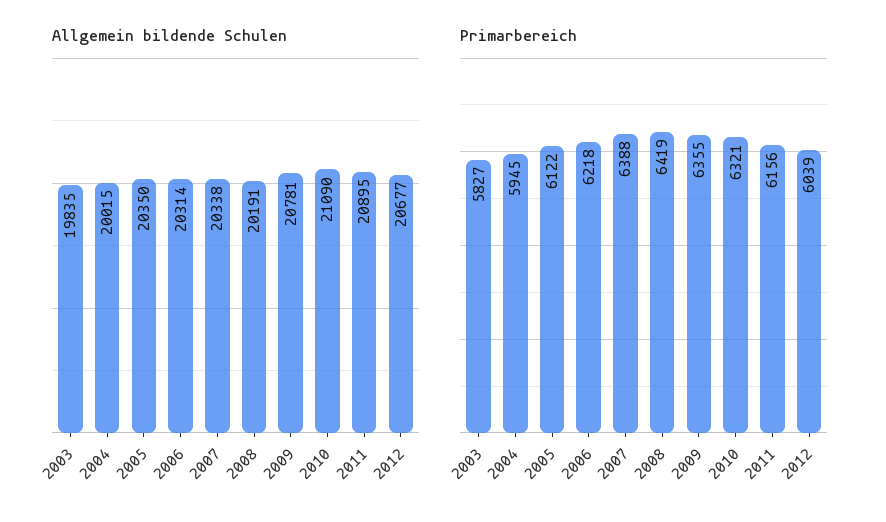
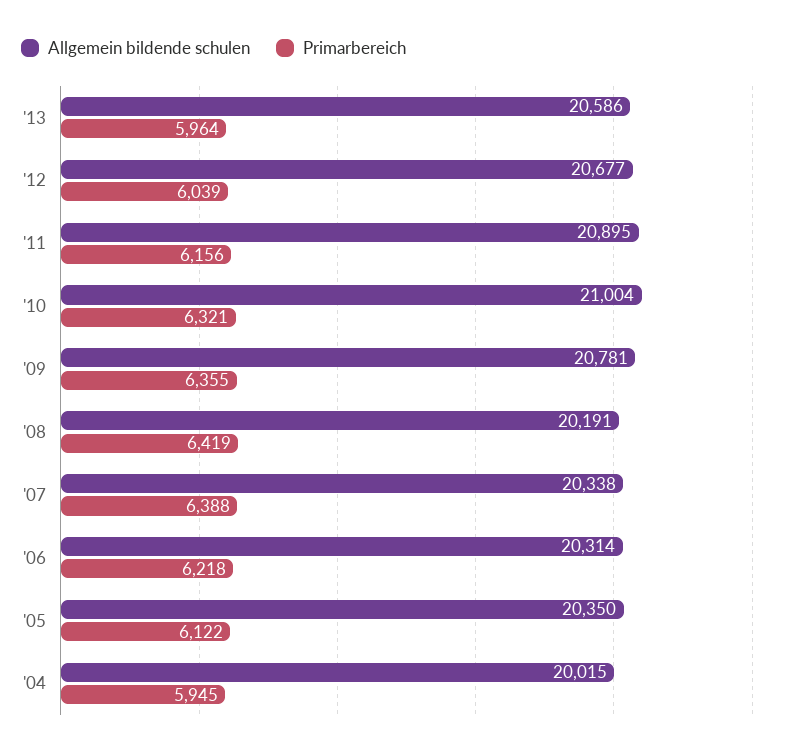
Allgemein bildende Schulen, 2003: 19835 -> none
Allgemein bildende Schulen, 2010: 21090 -> 21004
Primarbereich, 2003: 5827 -> none
Allgemein bildende Schulen, '13: none -> 20586
Primarbereich, '13: none -> 5964

